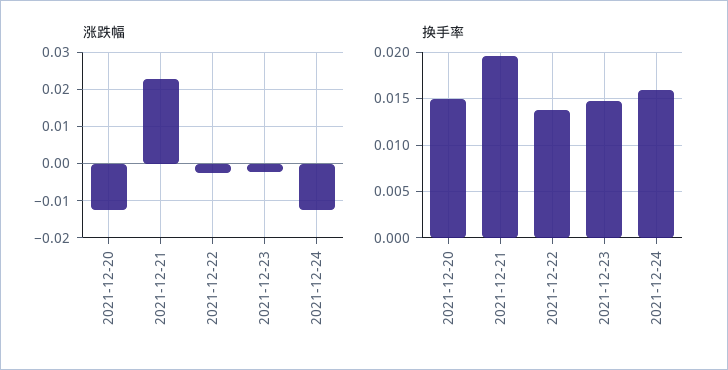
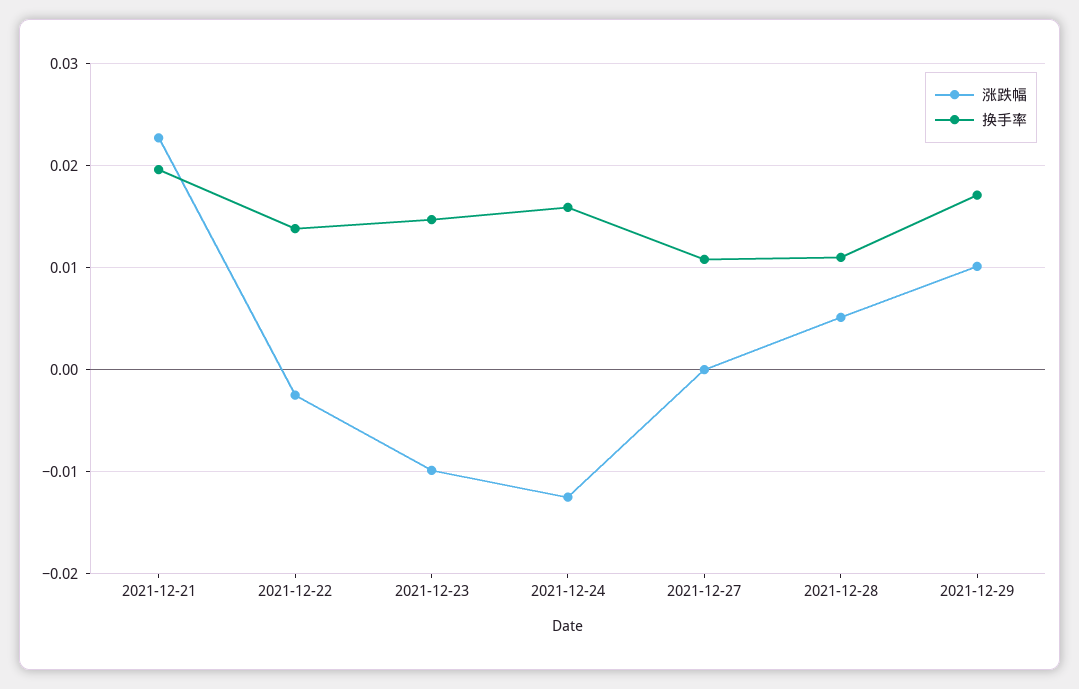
涨跌幅, 2021-12-20: -0.012 -> none
涨跌幅, 2021-12-23: -0.002 -> -0.01
换手率, 2021-12-20: 0.015 -> none
涨跌幅, 2021-12-27: none -> 0
换手率, 2021-12-27: none -> 0.011
涨跌幅, 2021-12-28: none -> 0.005
换手率, 2021-12-28: none -> 0.011
涨跌幅, 2021-12-29: none -> 0.01
换手率, 2021-12-29: none -> 0.017

